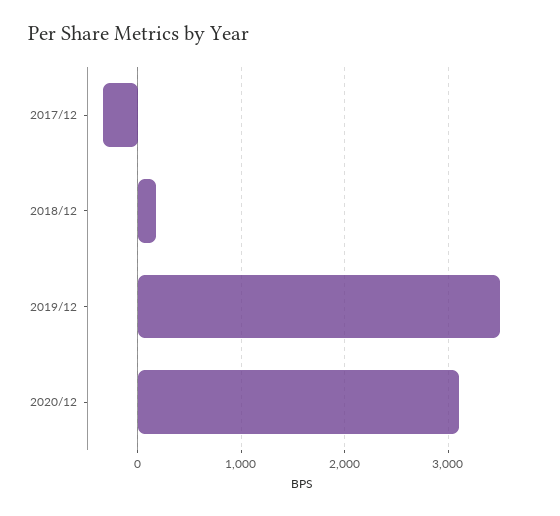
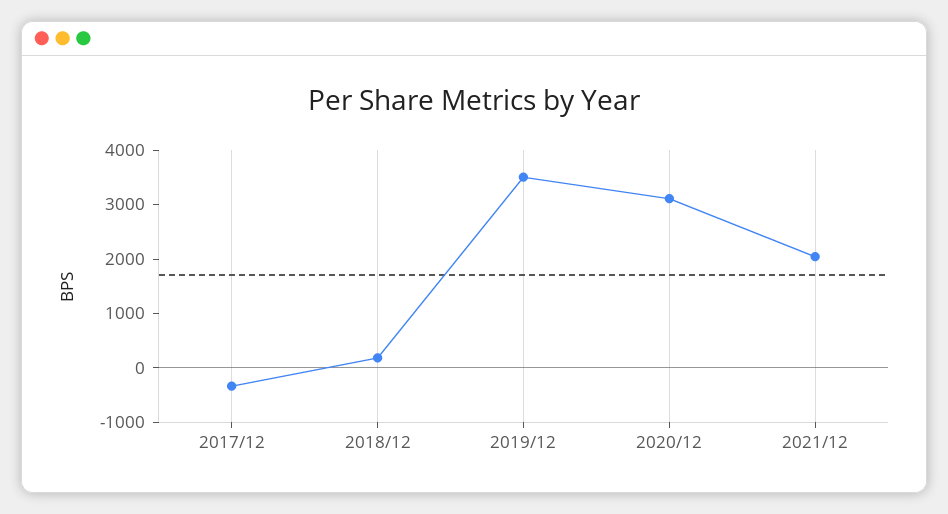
2021/12: none -> 2000

